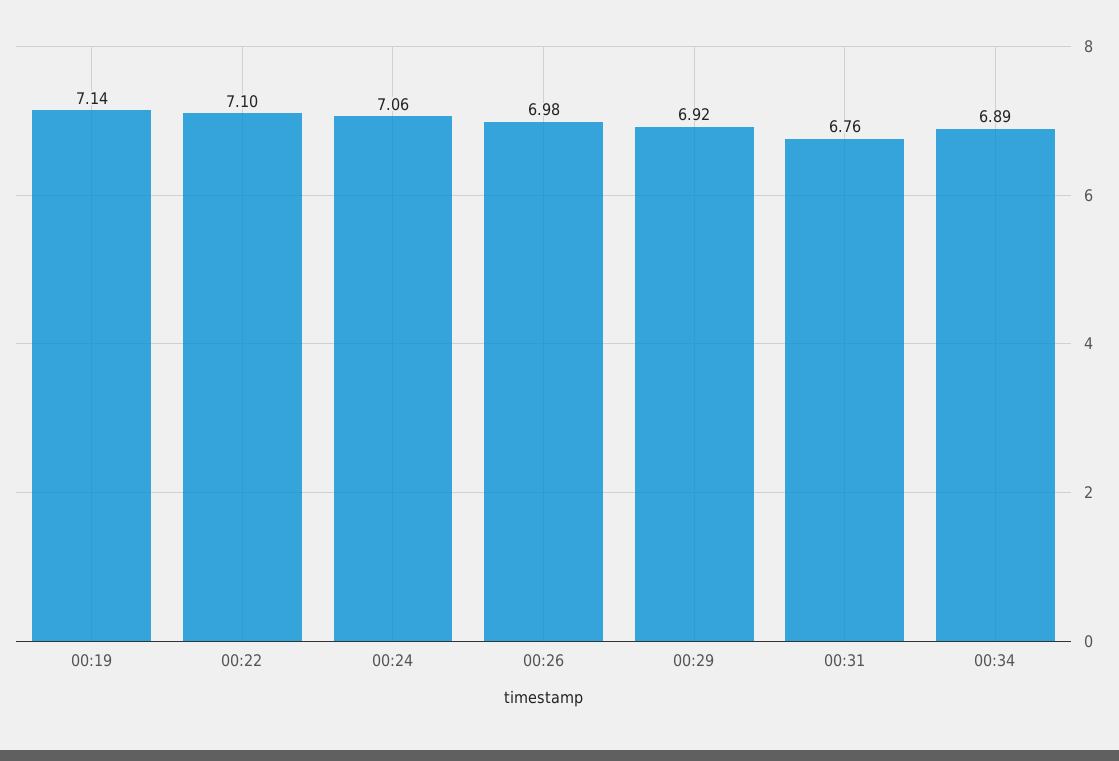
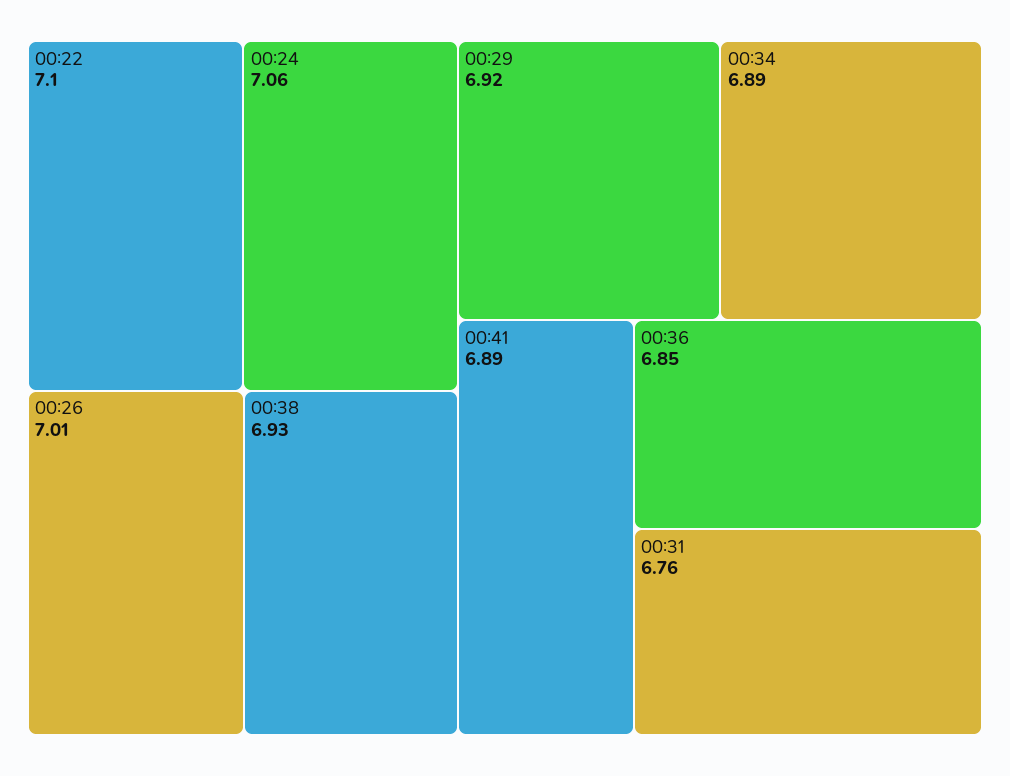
00:19: 7.14 -> none
00:26: 6.98 -> 7.01
00:38: none -> 6.93
00:41: none -> 6.89
00:36: none -> 6.85

